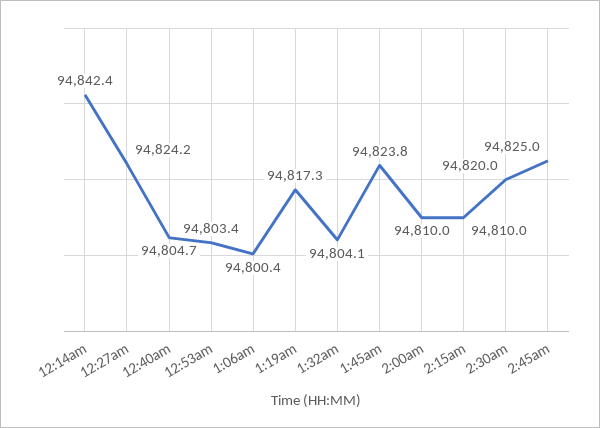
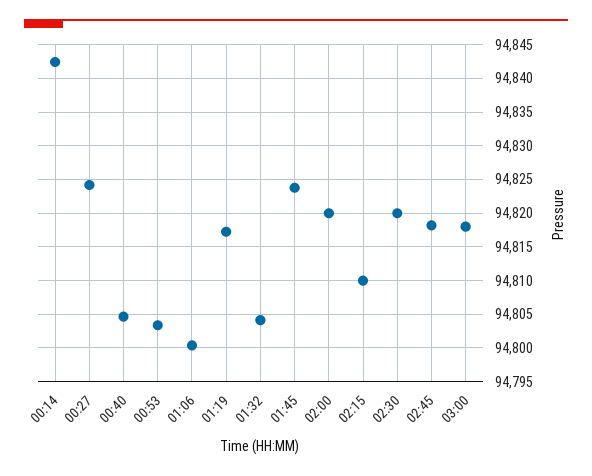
2:00am: 94810 -> 94820
2:45am: 94825 -> 94818
03:00: none -> 94818

